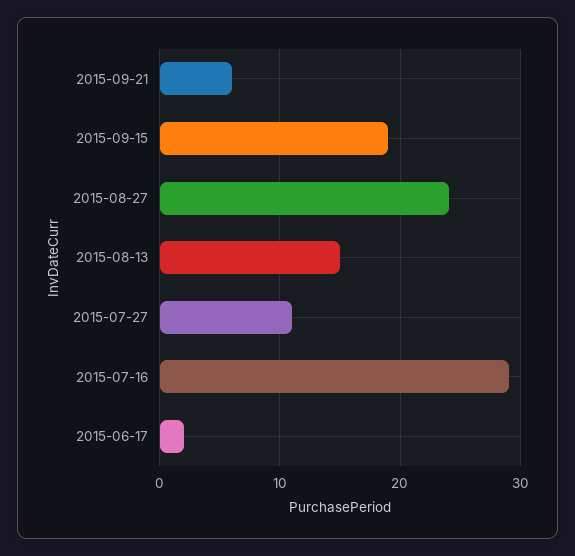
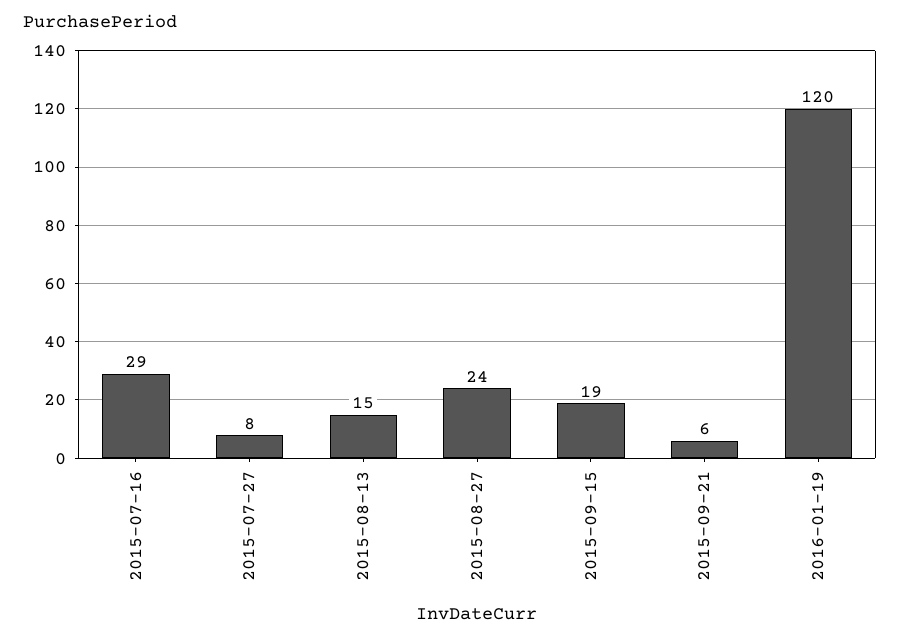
2015-07-27: 11 -> 8
2015-06-17: 2 -> none
2016-01-19: none -> 120

